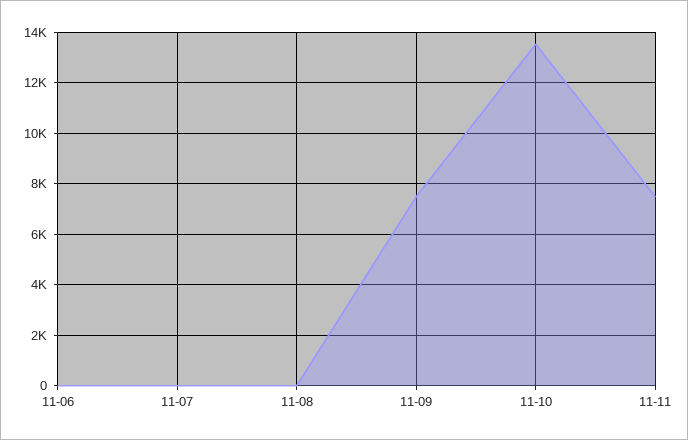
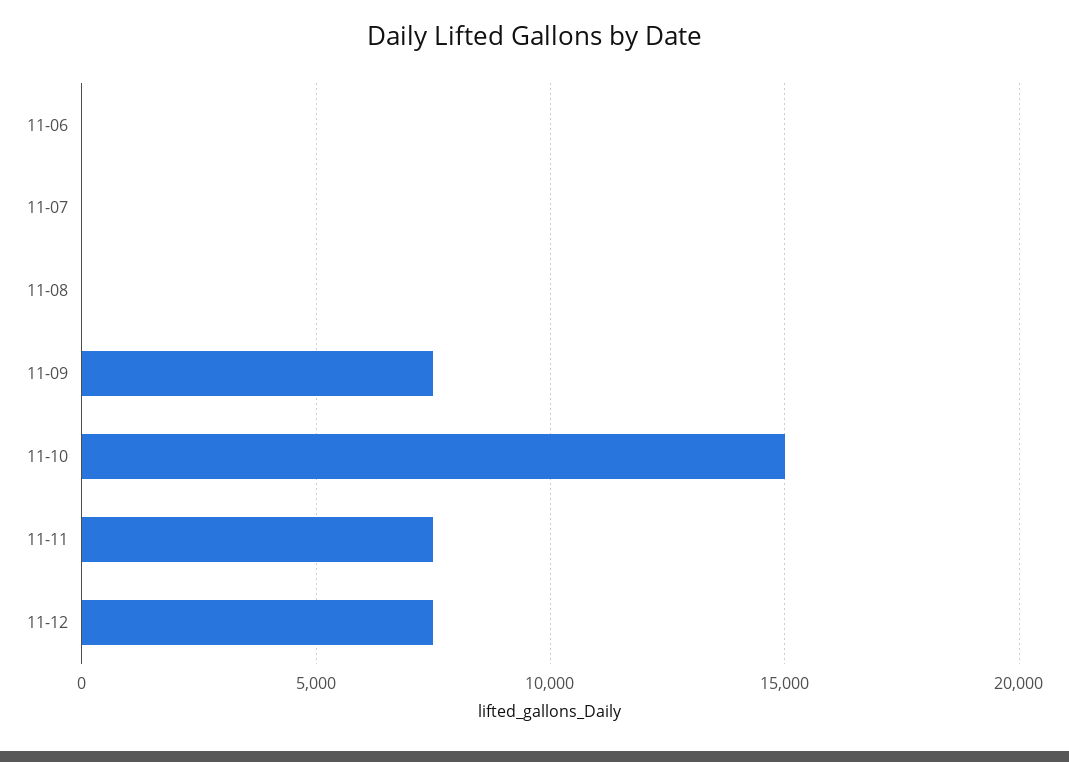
11-10: 13500 -> 15000
11-12: none -> 7500

